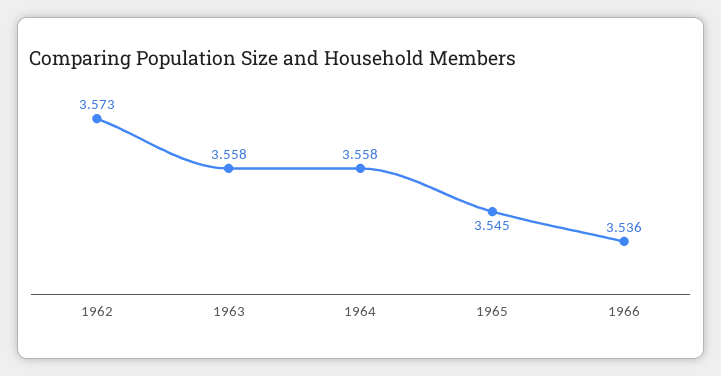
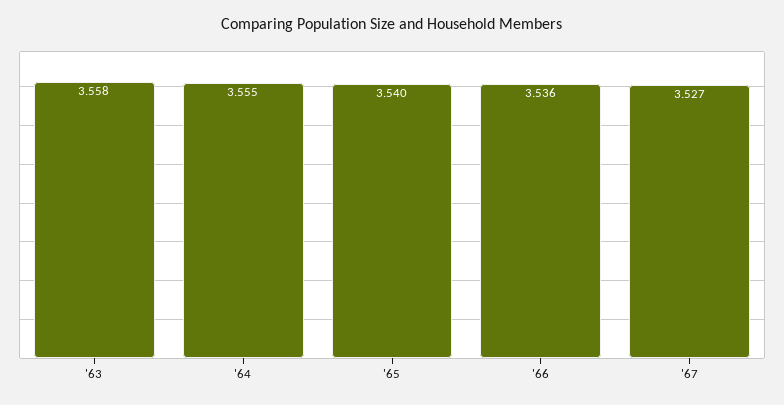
1962: 3.573 -> none
1964: 3.558 -> 3.555
1965: 3.545 -> 3.54
'67: none -> 3.527

